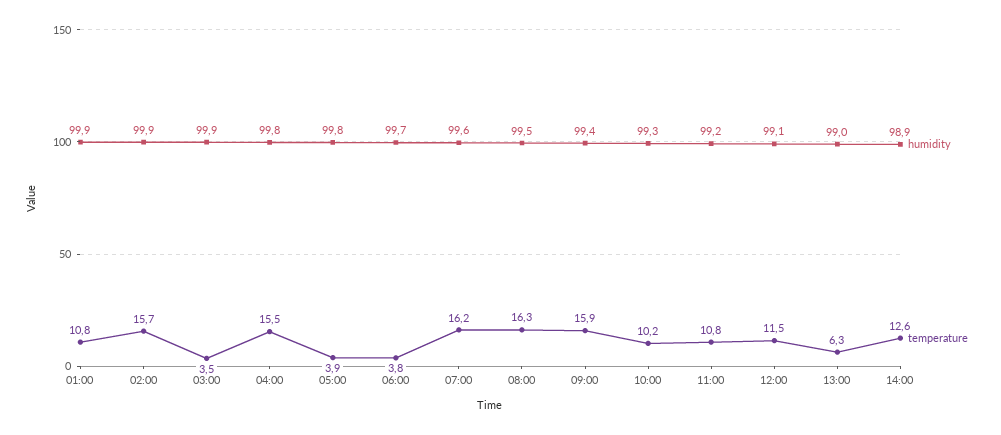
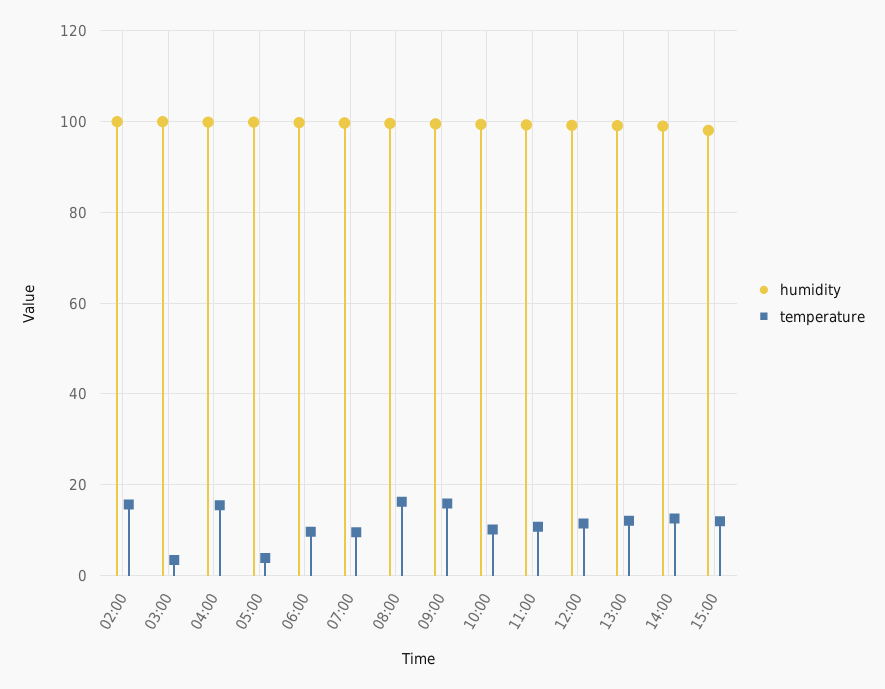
humidity, 01:00: 99.9 -> none
temperature, 01:00: 10.8 -> none
temperature, 06:00: 3.8 -> 10
temperature, 07:00: 16.2 -> 10
temperature, 13:00: 6.3 -> 12
humidity, 15:00: none -> 98
temperature, 15:00: none -> 12

